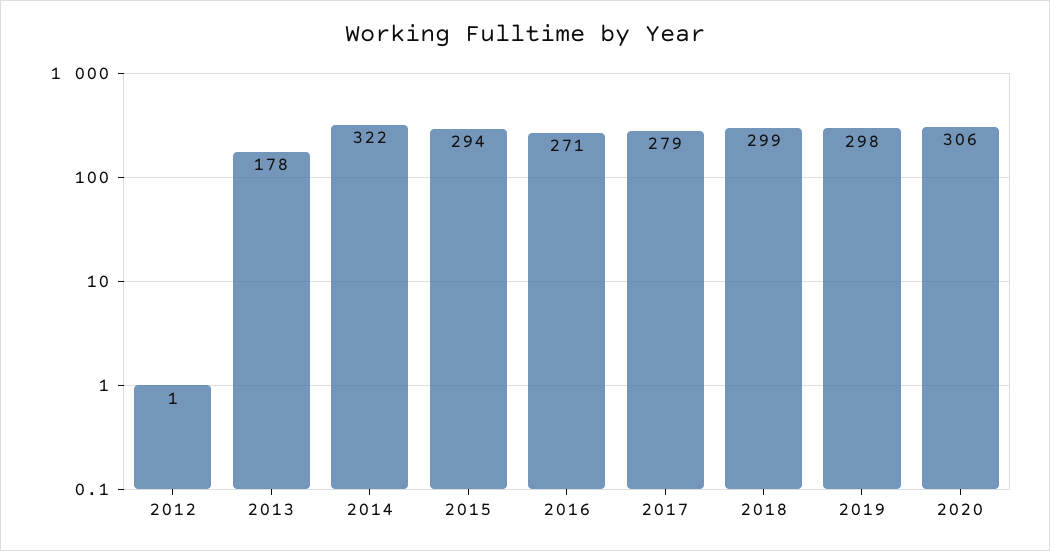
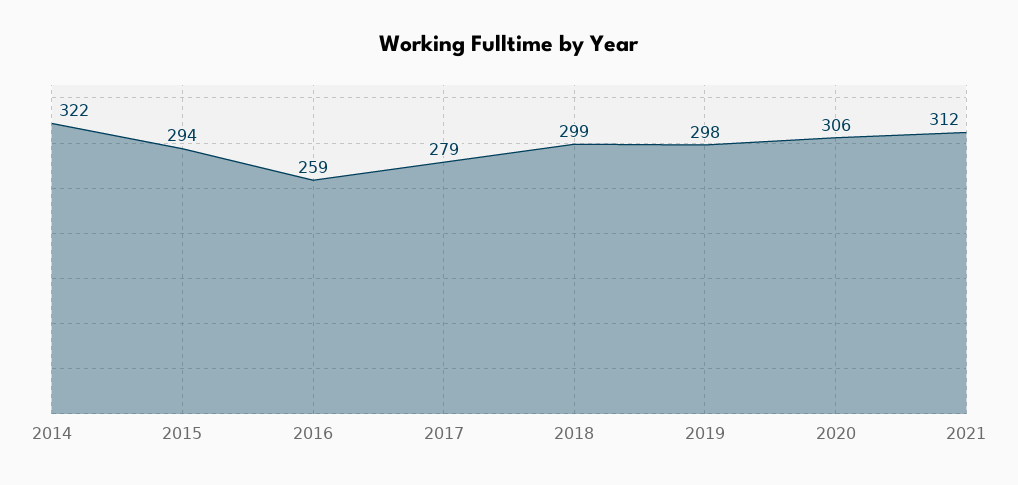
2012: 1 -> none
2013: 178 -> none
2016: 271 -> 259
2021: none -> 312

